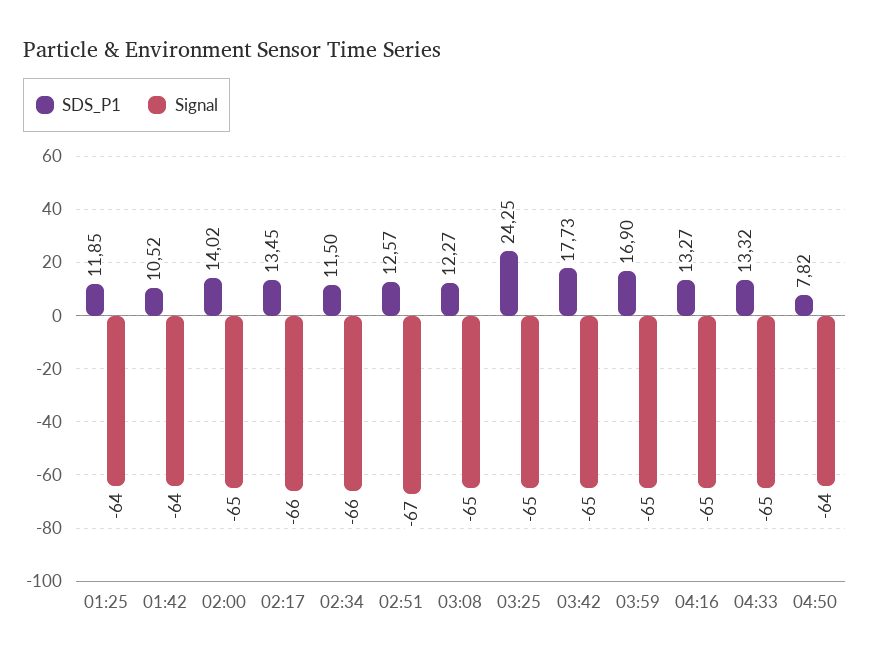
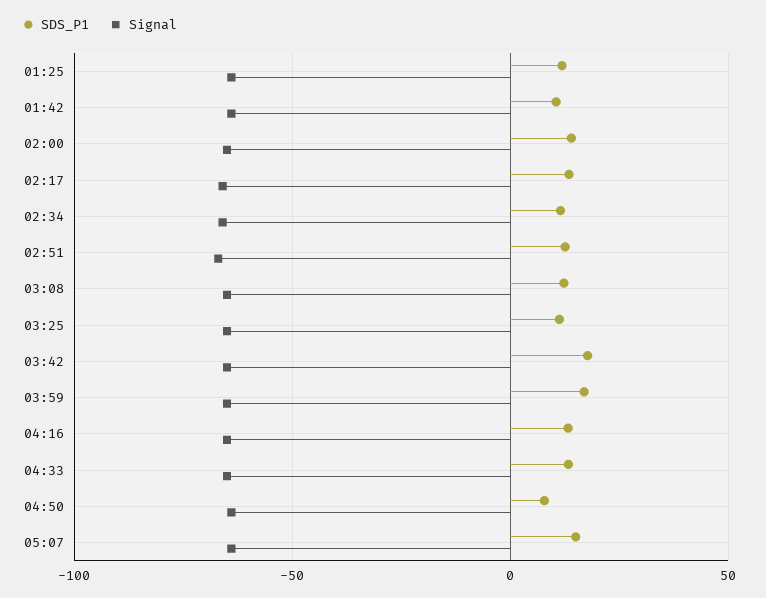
SDS_P1, 03:25: 24.25 -> 10
SDS_P1, 05:07: none -> 15
Signal, 05:07: none -> -65

